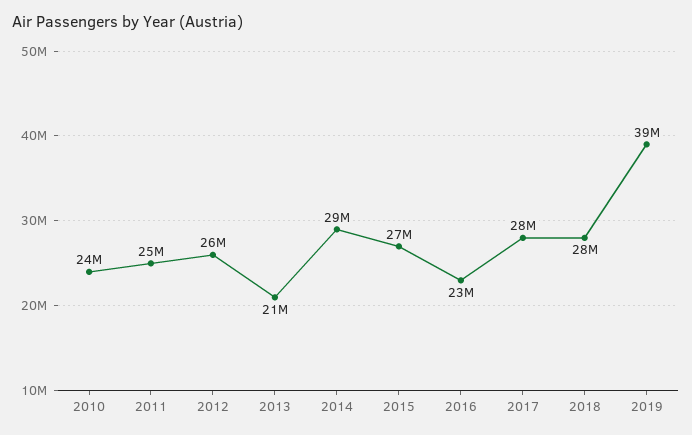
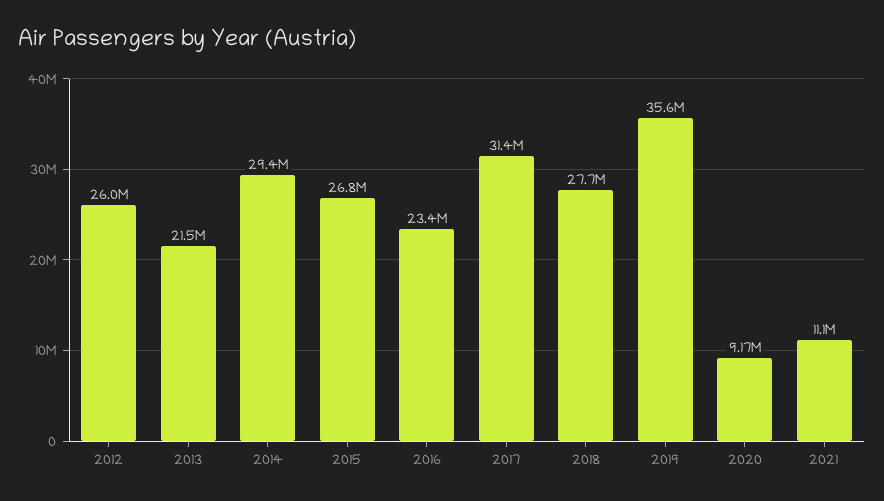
2010: 24000000 -> none
2011: 25000000 -> none
2017: 28000000 -> 31400000
2019: 39000000 -> 35600000
2020: none -> 9170000
2021: none -> 11100000

